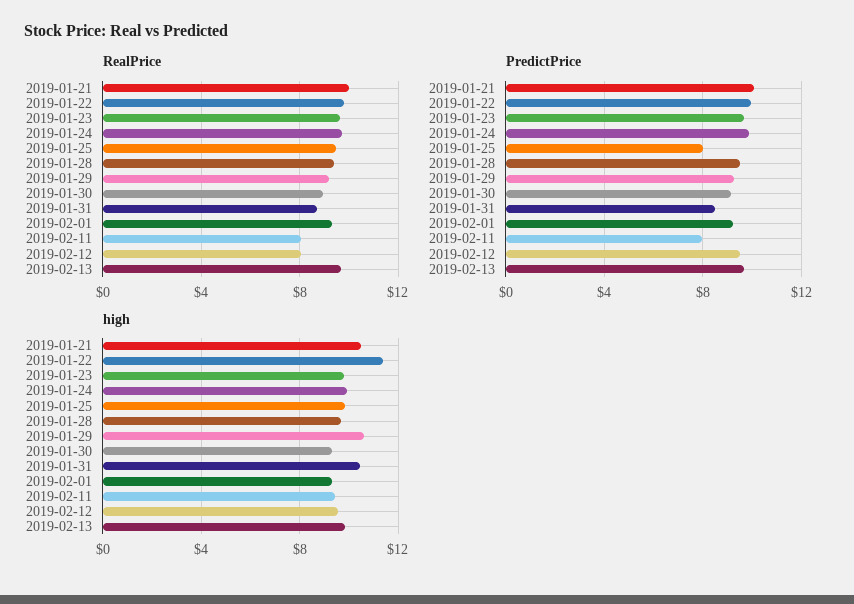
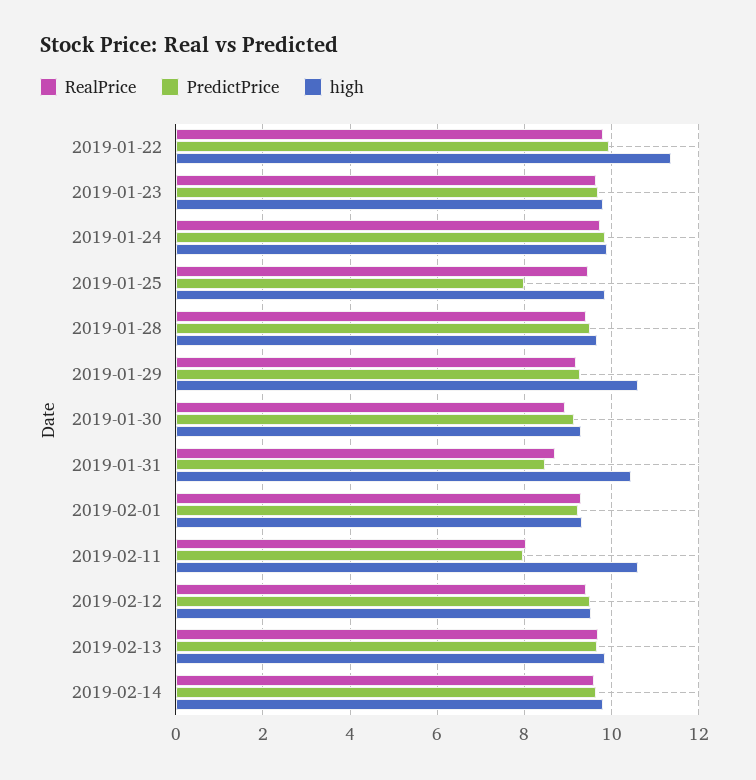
RealPrice, 2019-01-21: 10 -> none
RealPrice, 2019-02-12: 8 -> 9.4
PredictPrice, 2019-01-21: 10 -> none
high, 2019-01-21: 10.5 -> none
high, 2019-02-11: 9.5 -> 10.6
RealPrice, 2019-02-14: none -> 9.6
PredictPrice, 2019-02-14: none -> 9.6
high, 2019-02-14: none -> 9.8

